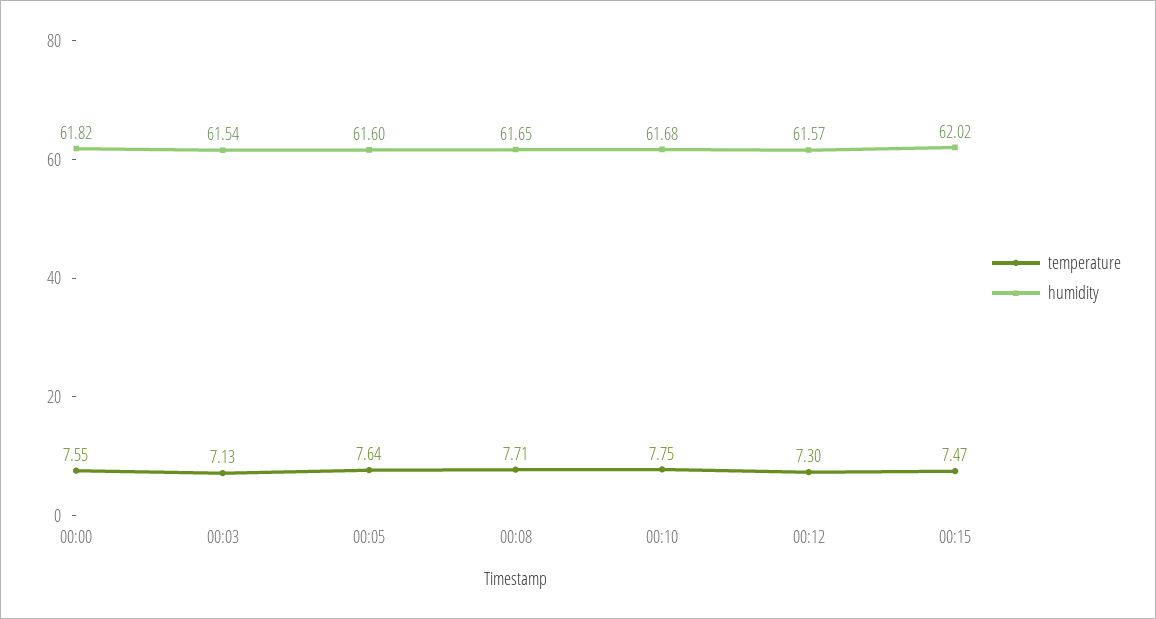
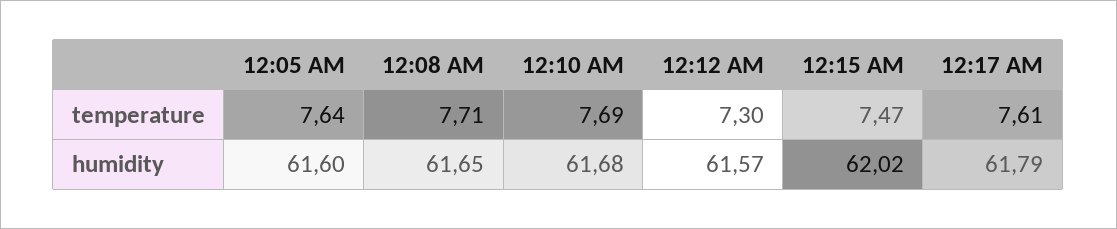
temperature, 00:00: 7.55 -> none
humidity, 00:00: 61.82 -> none
temperature, 00:03: 7.13 -> none
humidity, 00:03: 61.54 -> none
temperature, 00:10: 7.75 -> 7.69
temperature, 12:17 AM: none -> 7.61
humidity, 12:17 AM: none -> 61.79

